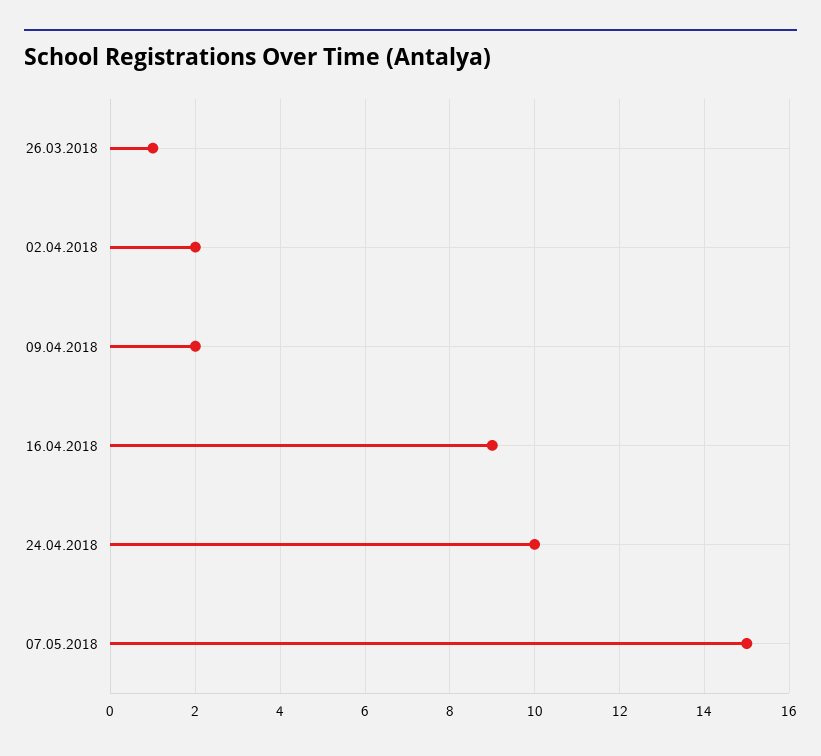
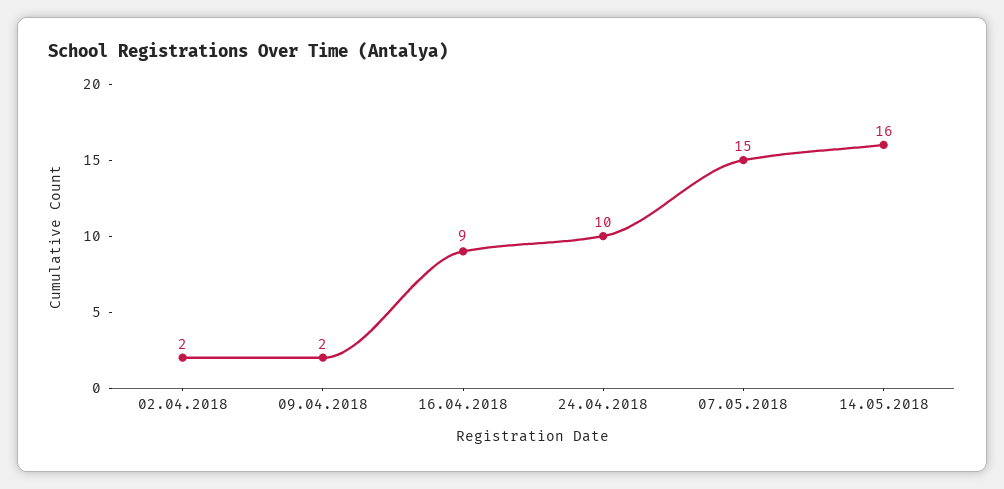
26.03.2018: 1 -> none
14.05.2018: none -> 16

